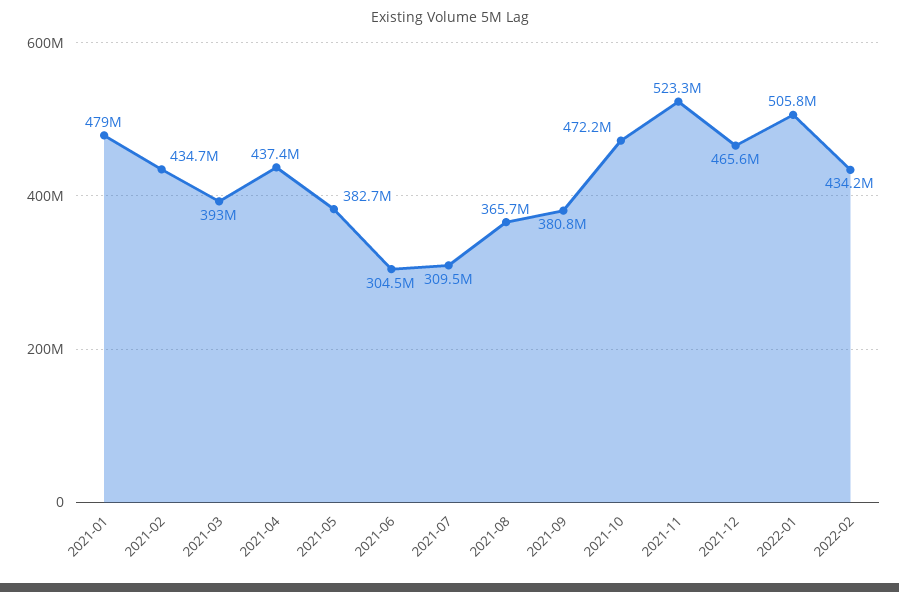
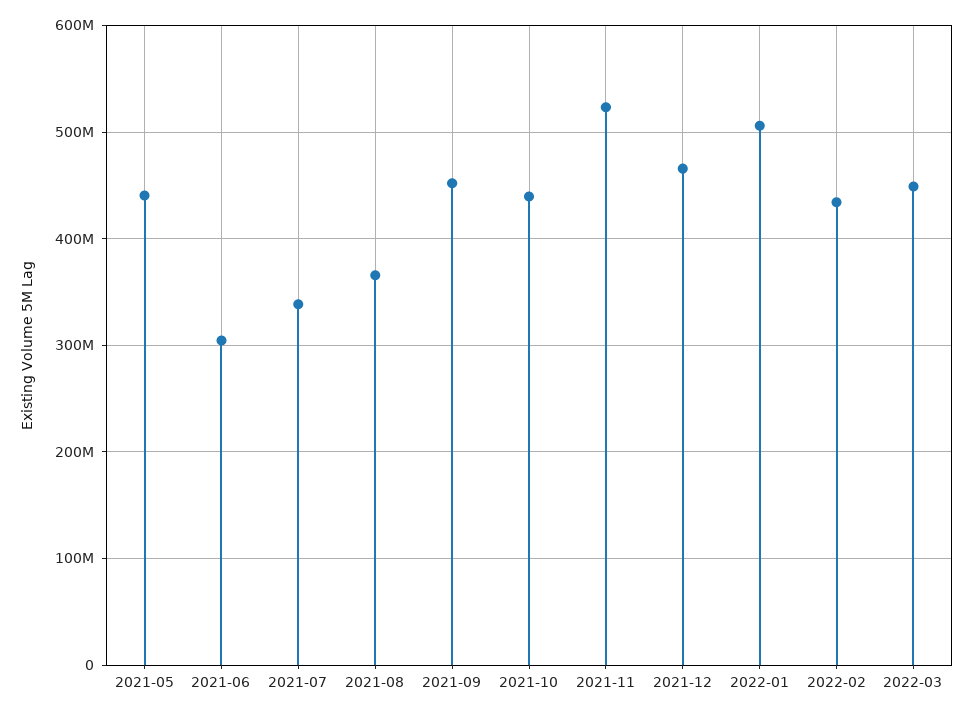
2021-01: 479000000 -> none
2021-02: 434700000 -> none
2021-03: 393000000 -> none
2021-04: 437400000 -> none
2021-05: 382700000 -> 440000000
2021-07: 309500000 -> 340000000
2021-09: 380800000 -> 450000000
2021-10: 472200000 -> 440000000
2022-03: none -> 450000000

